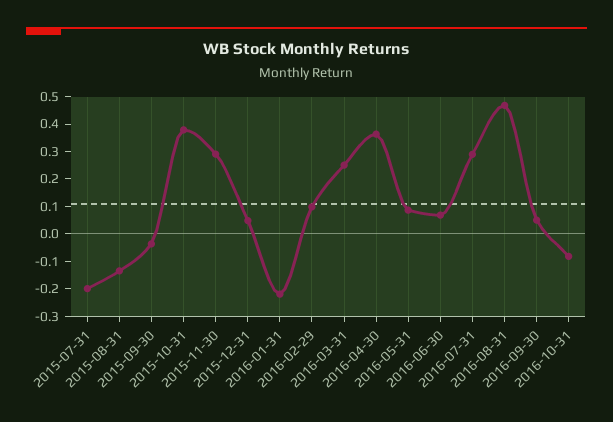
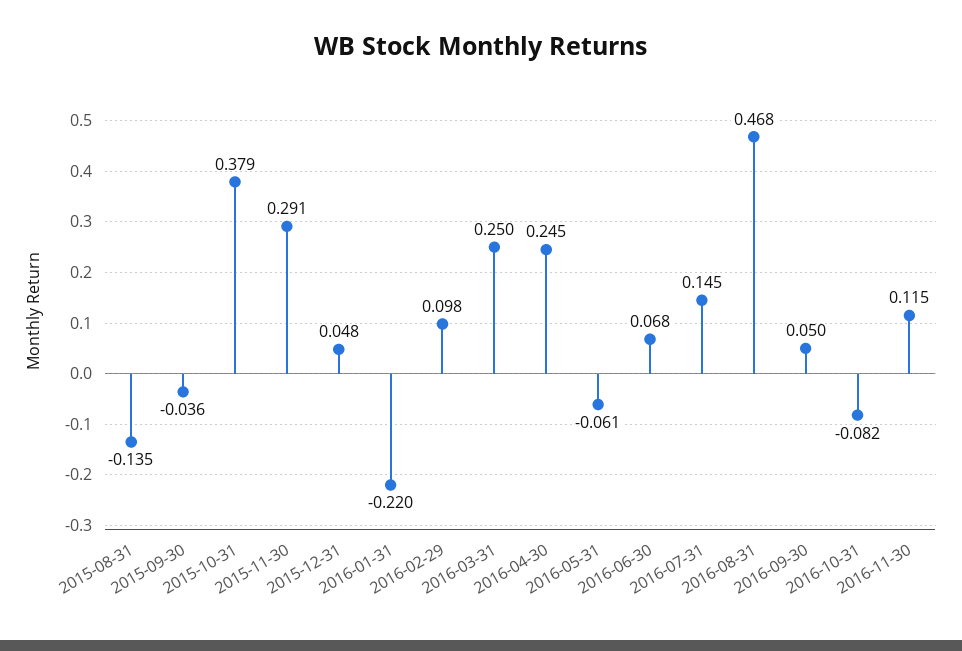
2015-07-31: -0.2 -> none
2016-04-30: 0.35 -> 0.245
2016-05-31: 0.1 -> -0.061
2016-07-31: 0.3 -> 0.145
2016-11-30: none -> 0.115

